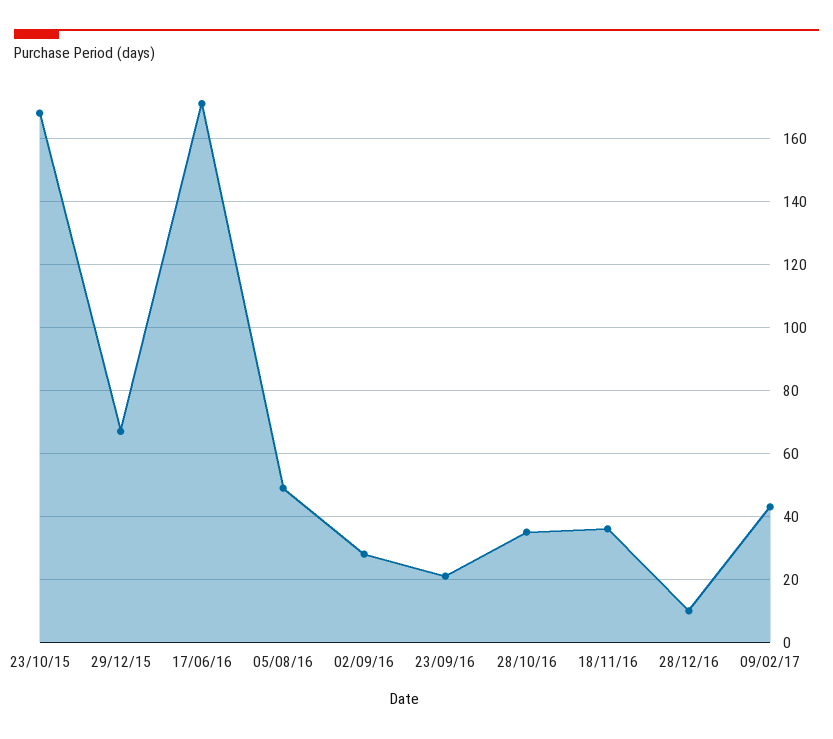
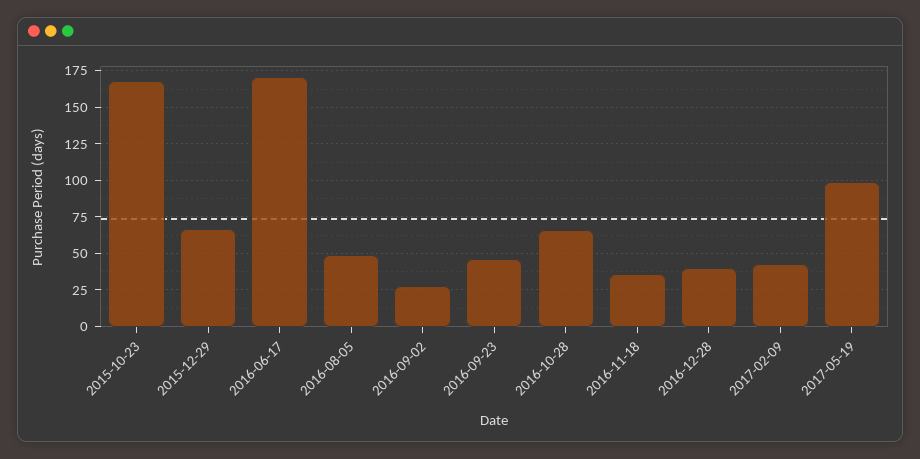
23/09/16: 20 -> 45
28/10/16: 35 -> 65
28/12/16: 10 -> 40
2017-05-19: none -> 100

